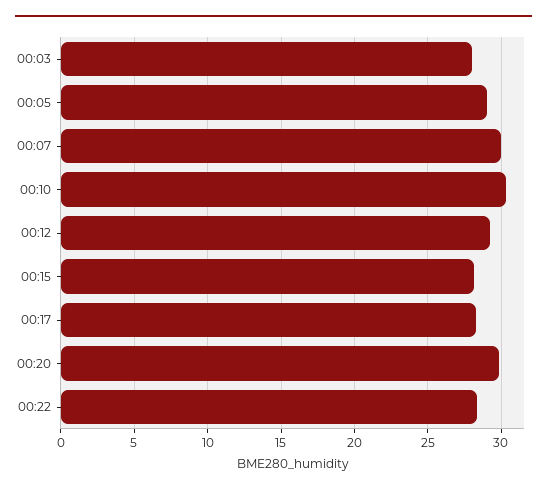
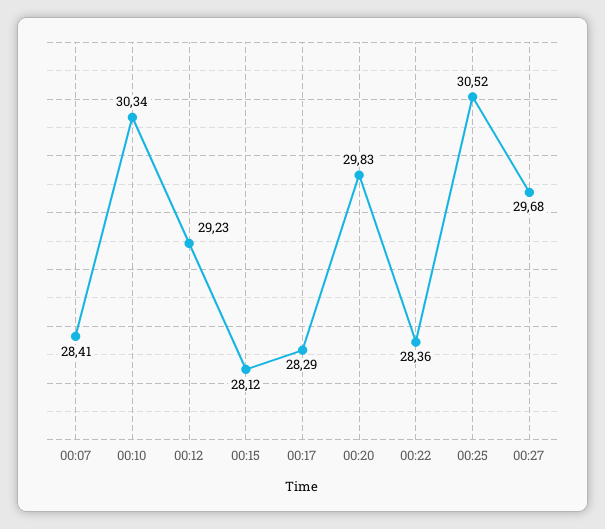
00:03: 28 -> none
00:05: 29 -> none
00:07: 30 -> 28.41
00:25: none -> 30.52
00:27: none -> 29.68

